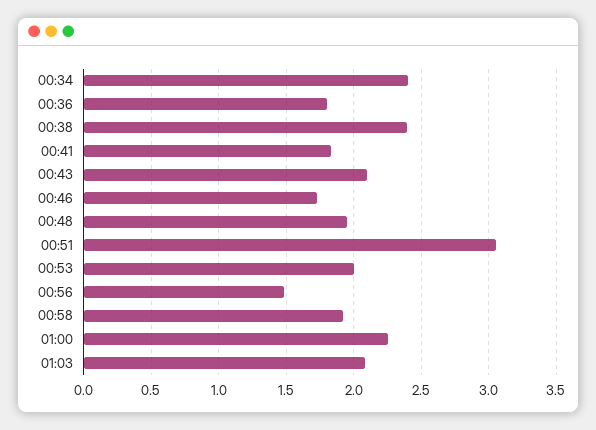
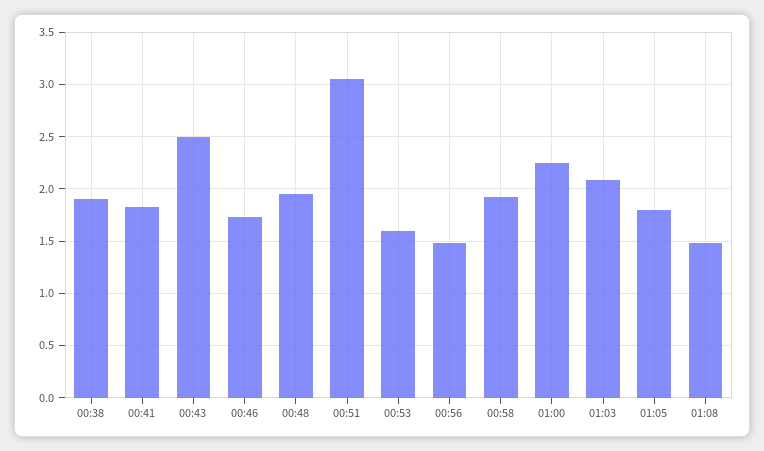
00:34: 2.4 -> none
00:36: 1.8 -> none
00:38: 2.4 -> 1.9
00:43: 2.1 -> 2.5
00:53: 2 -> 1.6
01:05: none -> 1.8
01:08: none -> 1.5

